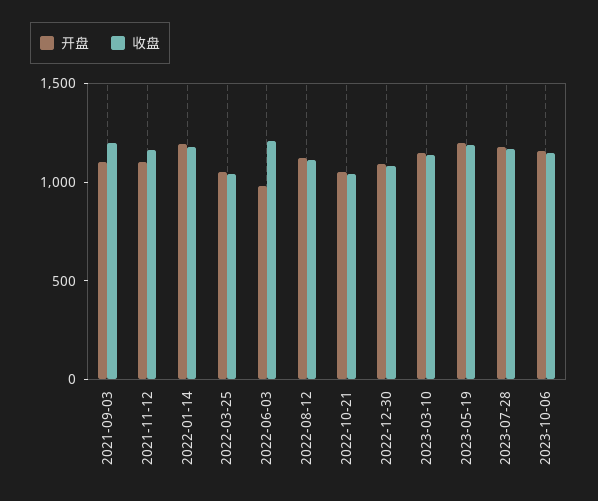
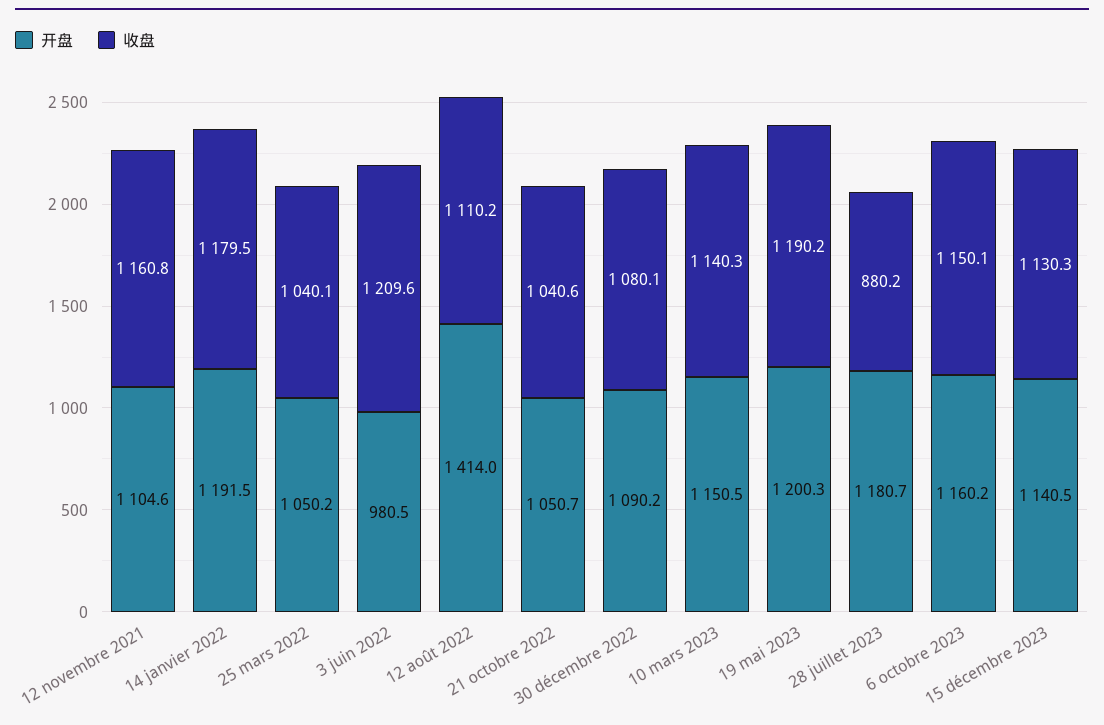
开盘, 2021-09-03: 1100 -> none
收盘, 2021-09-03: 1200 -> none
开盘, 2022-08-12: 1100 -> 1414
收盘, 2023-07-28: 1200 -> 880.2
开盘, 15 décembre 2023: none -> 1140.5
收盘, 15 décembre 2023: none -> 1130.3

